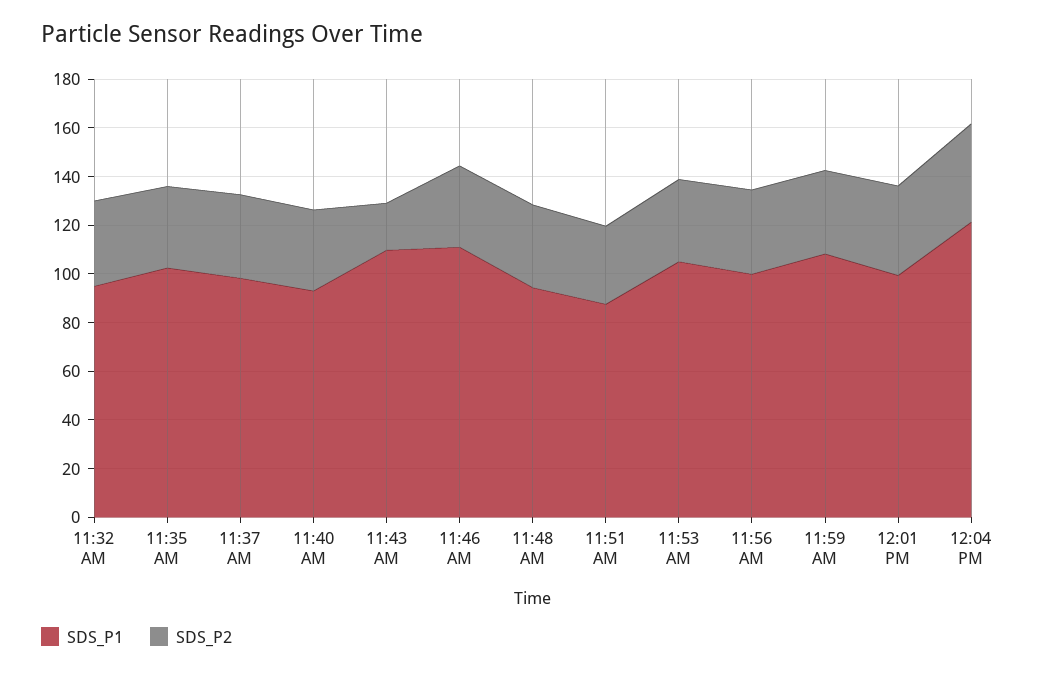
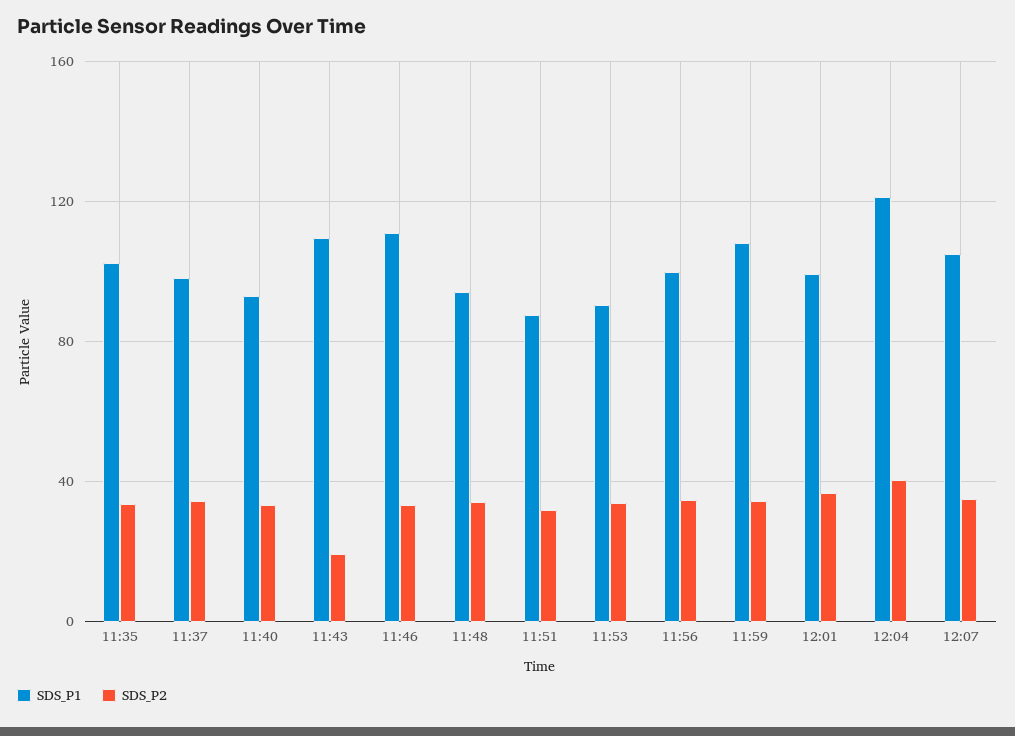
SDS_P1, 11:32 AM: 95 -> none
SDS_P2, 11:32 AM: 35 -> none
SDS_P1, 11:53 AM: 105 -> 90
SDS_P1, 12:07: none -> 105
SDS_P2, 12:07: none -> 35

